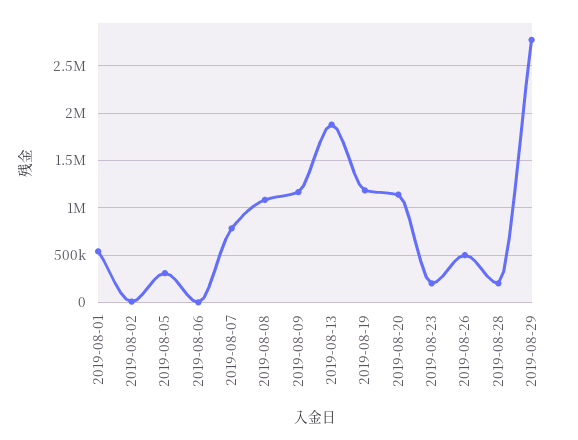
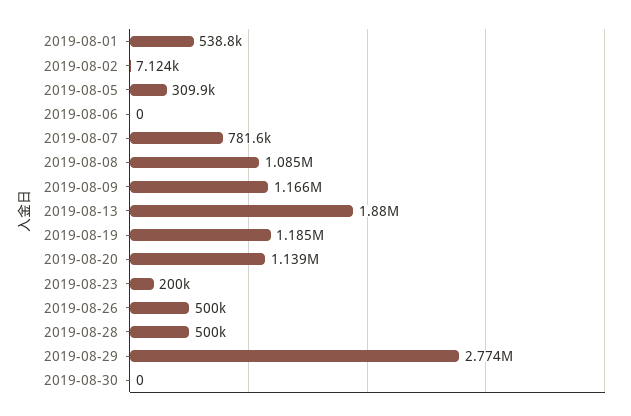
2019-08-28: 200000 -> 500000
2019-08-30: none -> 0

